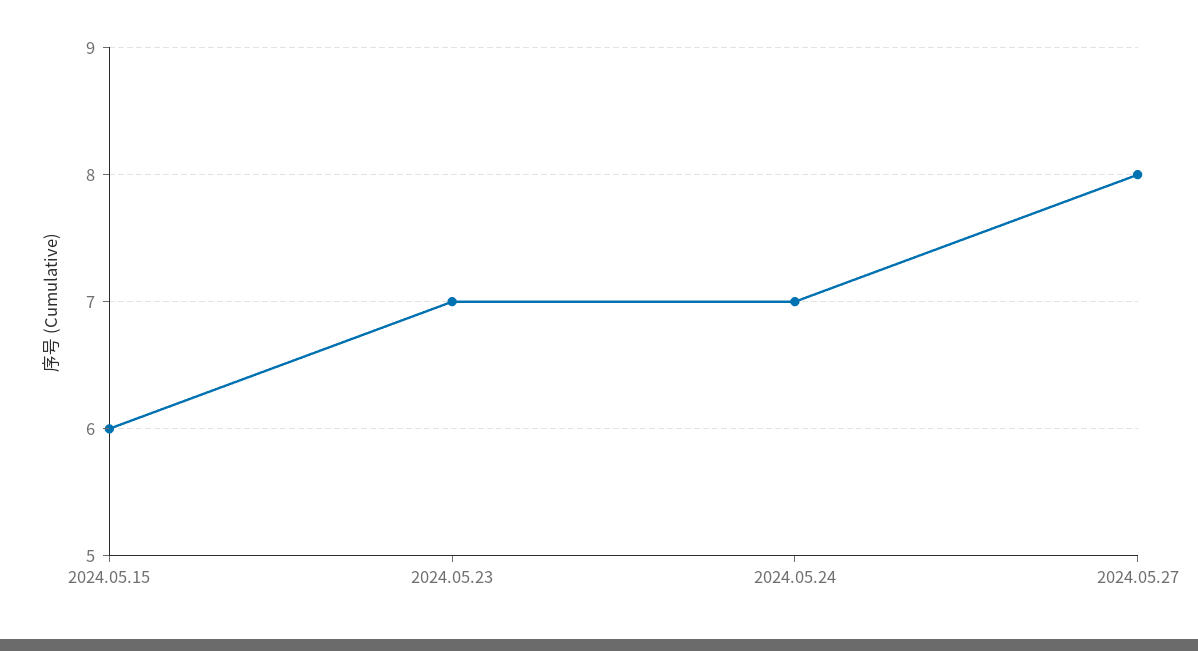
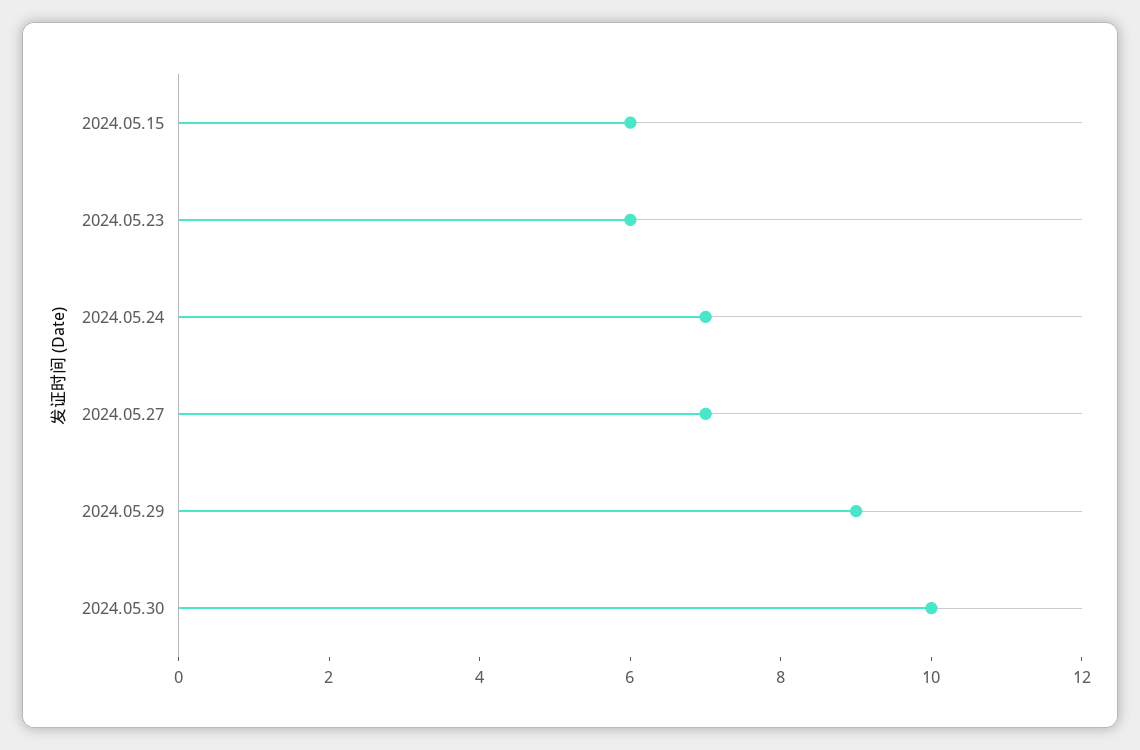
2024.05.23: 7 -> 6
2024.05.27: 8 -> 7
2024.05.29: none -> 9
2024.05.30: none -> 10

